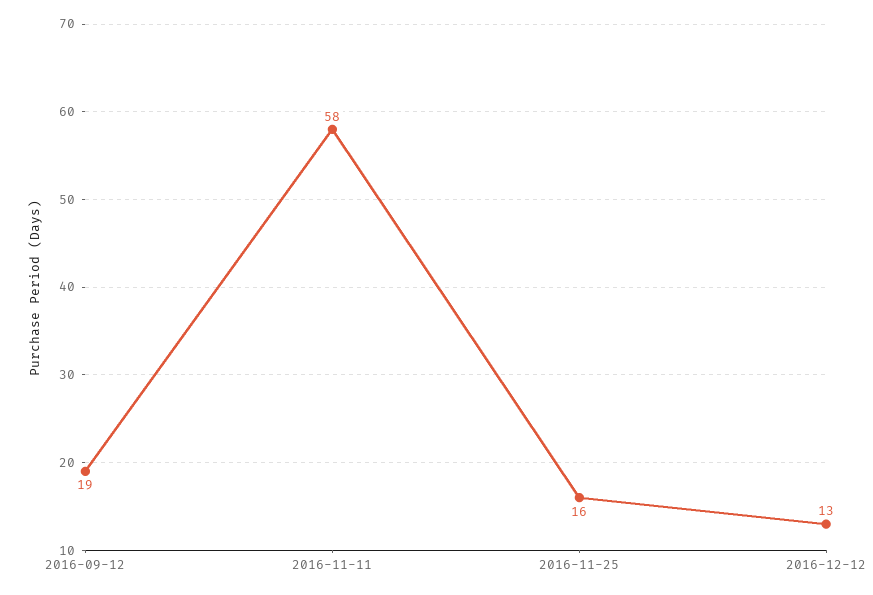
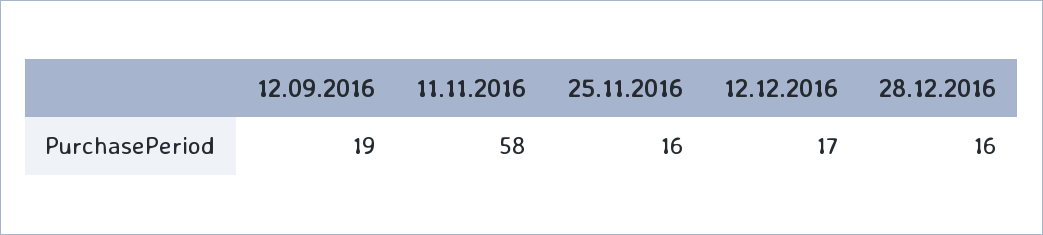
2016-12-12: 13 -> 17
28.12.2016: none -> 16

